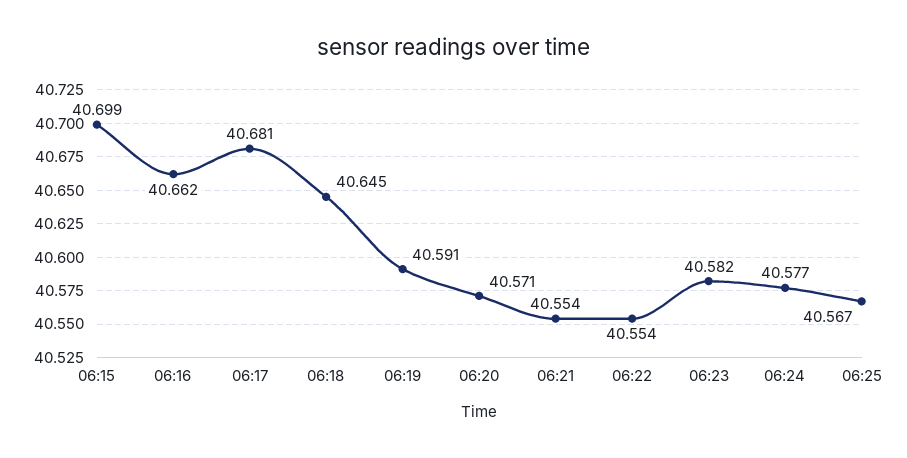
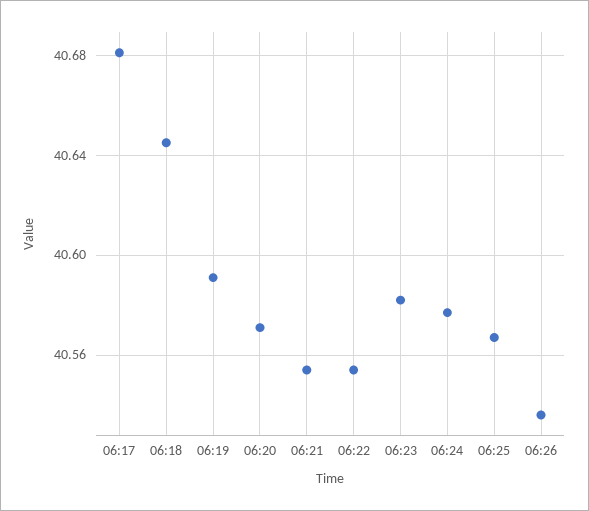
06:15: 40.699 -> none
06:16: 40.662 -> none
06:26: none -> 40.535

